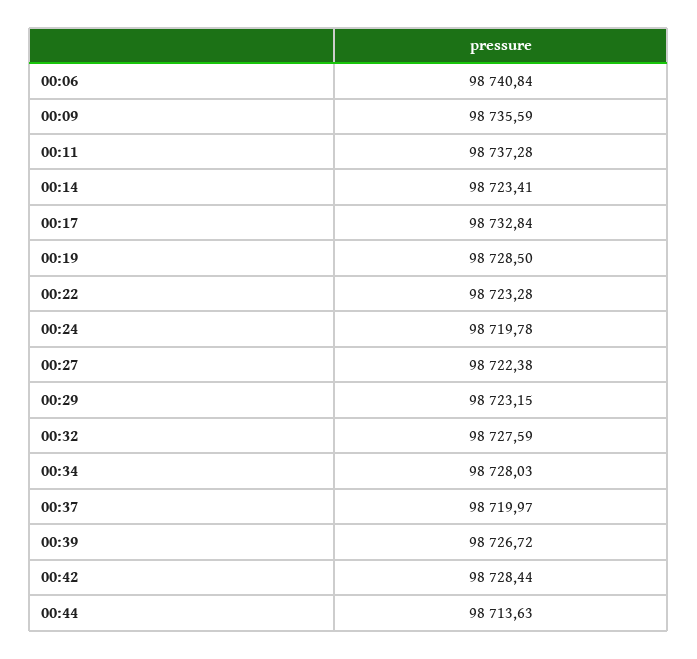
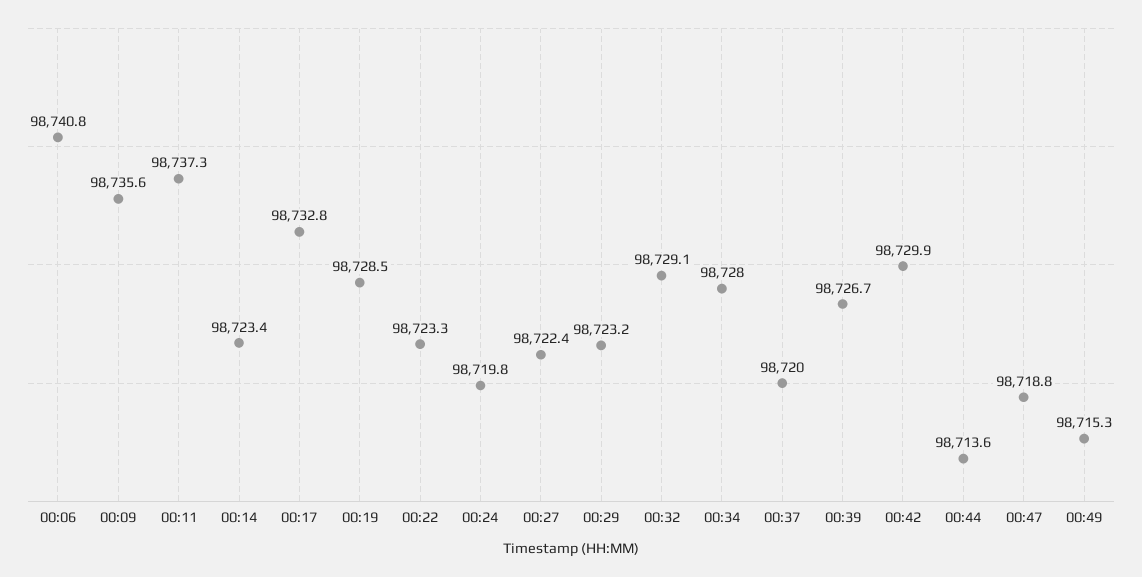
00:32: 98727.59 -> 98729.1
00:42: 98728.44 -> 98729.9
00:47: none -> 98718.8
00:49: none -> 98715.3

